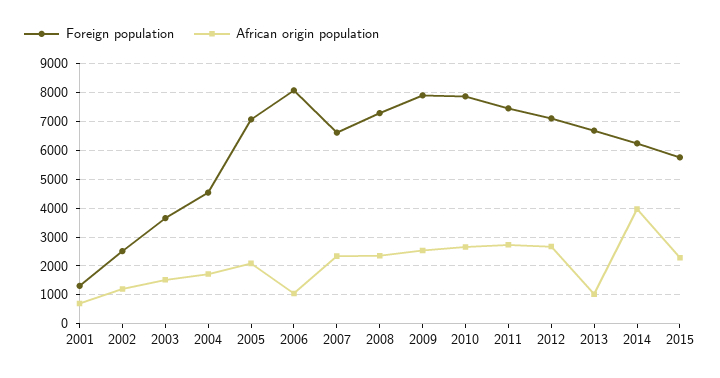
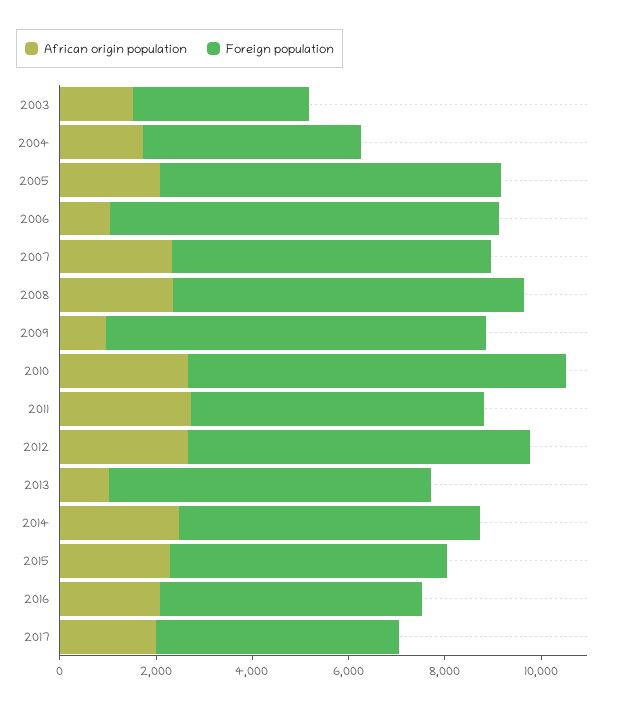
Foreign population, 2001: 1250 -> none
African origin population, 2001: 750 -> none
Foreign population, 2002: 2500 -> none
African origin population, 2002: 1250 -> none
African origin population, 2009: 2500 -> 1000
Foreign population, 2011: 7500 -> 6000
African origin population, 2014: 4000 -> 2500
African origin population, 2016: none -> 2000
Foreign population, 2016: none -> 5500
African origin population, 2017: none -> 2000
Foreign population, 2017: none -> 5000

